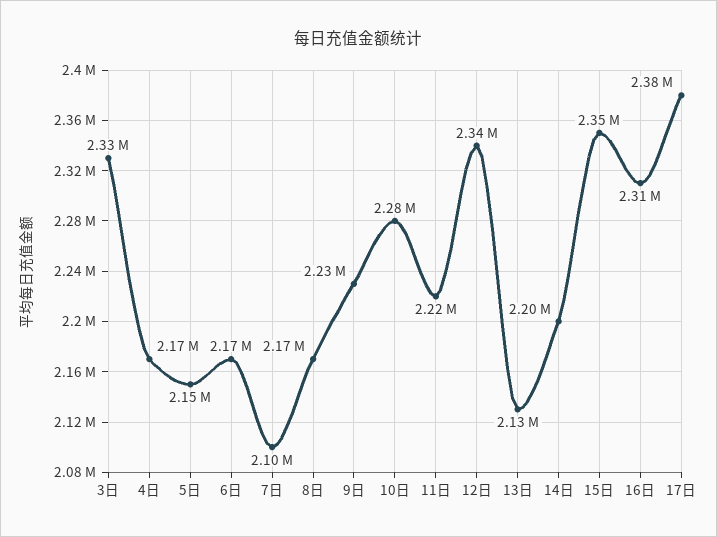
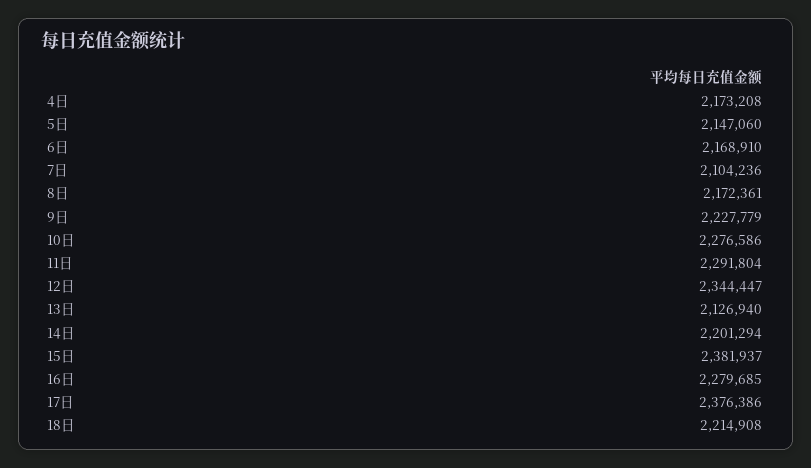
3日: 2330000 -> none
11日: 2220000 -> 2291804
15日: 2350000 -> 2381937
16日: 2310000 -> 2279685
18日: none -> 2214908

